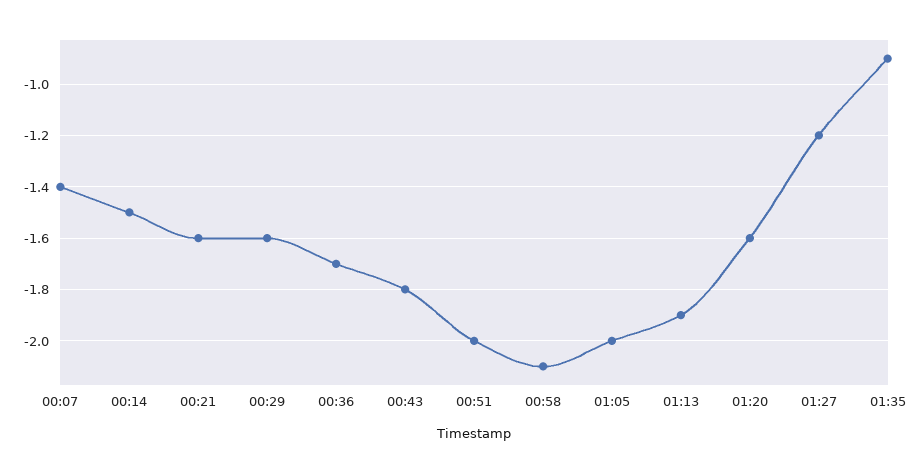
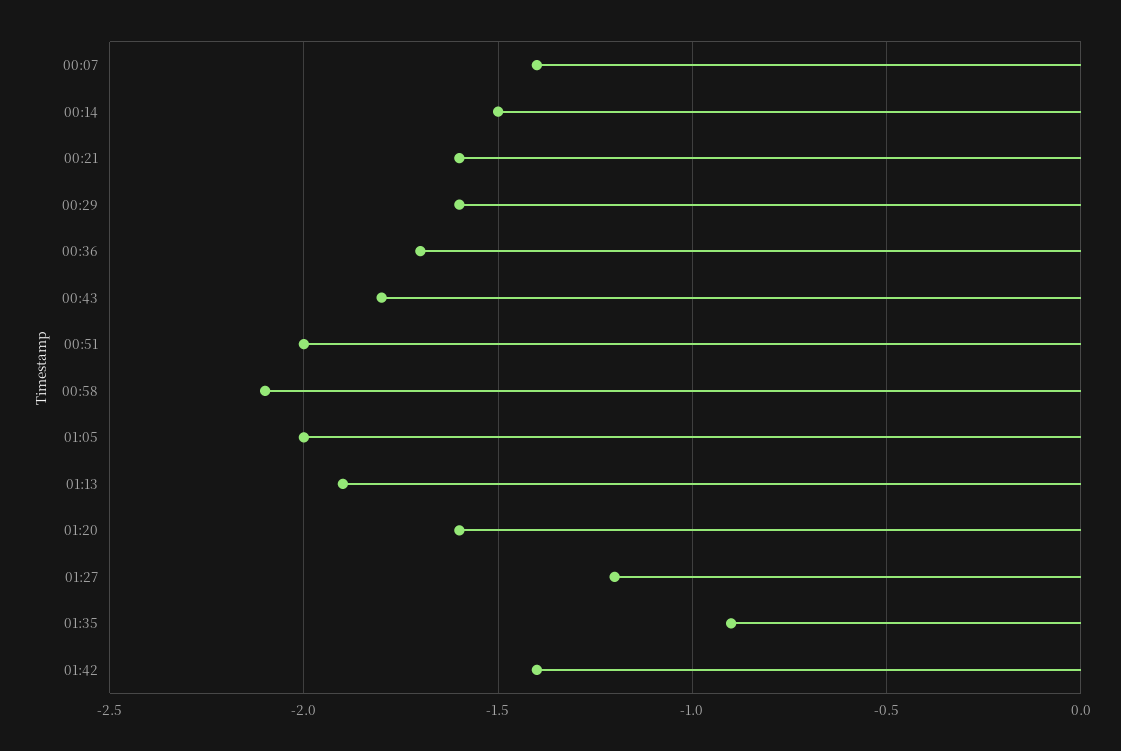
01:42: none -> -1.4

